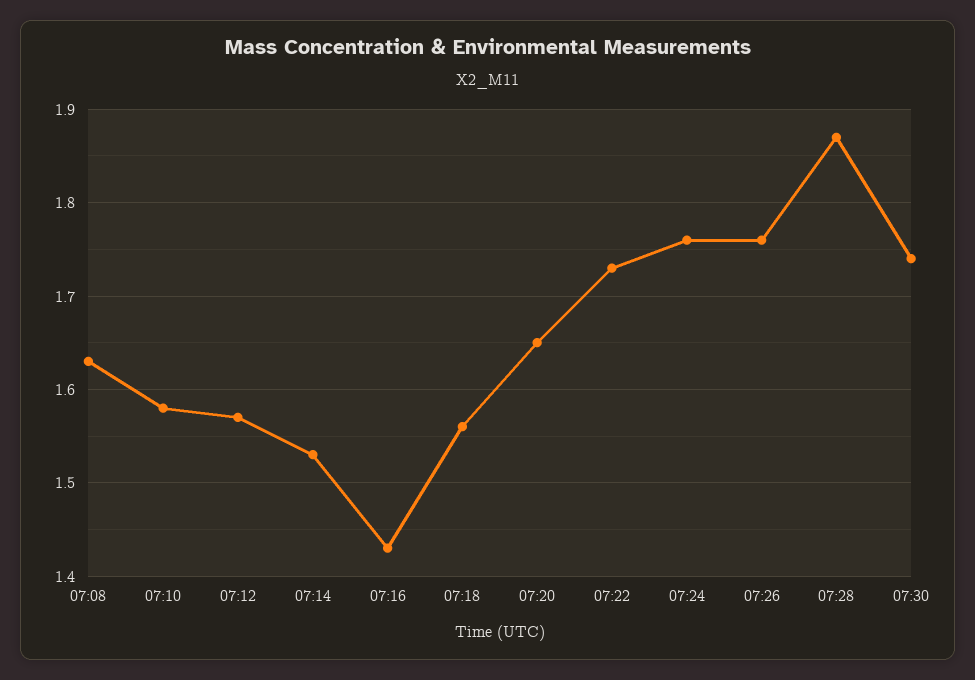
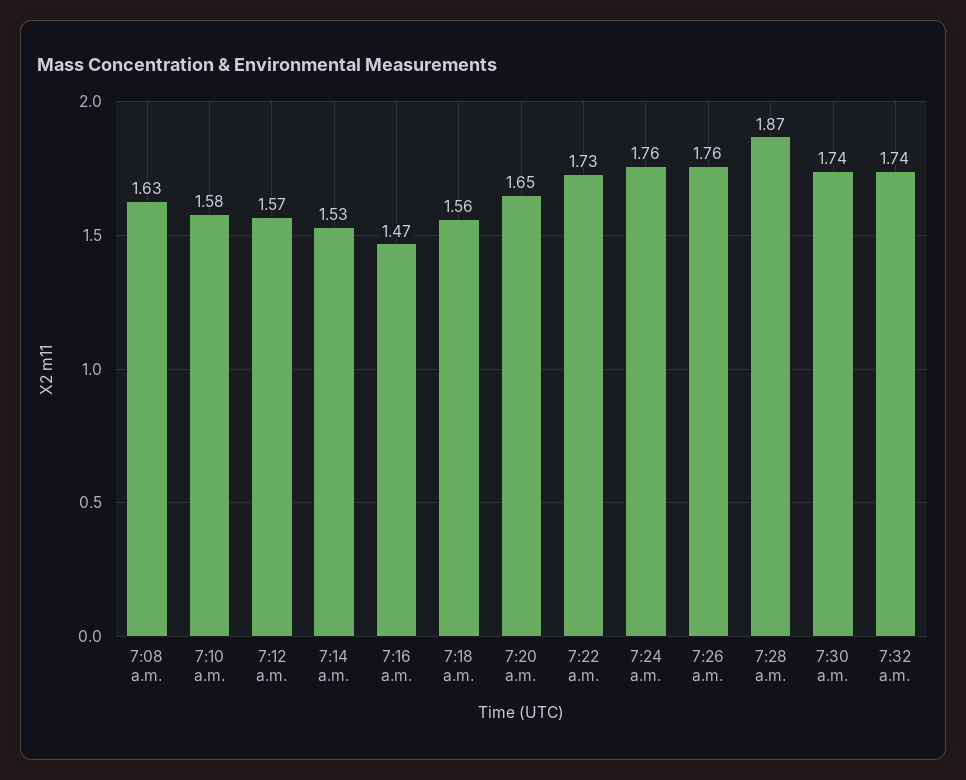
07:16: 1.43 -> 1.47
7:32 a.m.: none -> 1.74

